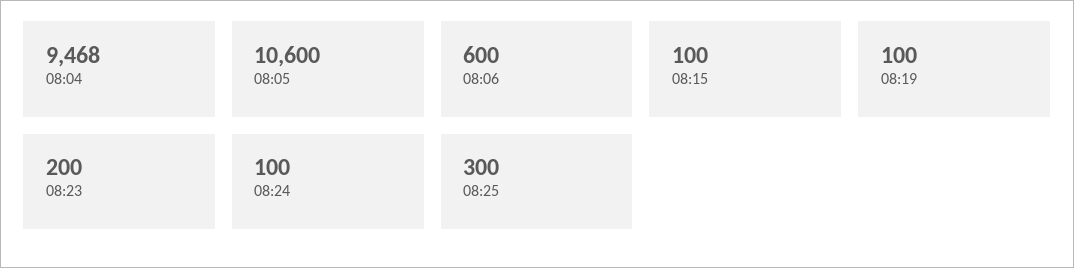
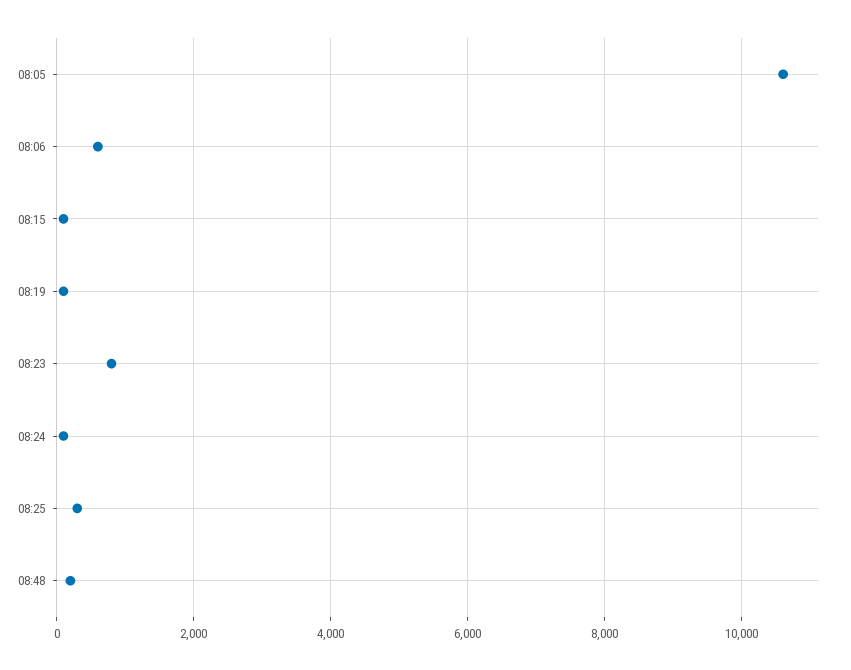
08:04: 9468 -> none
08:23: 200 -> 800
08:48: none -> 200

